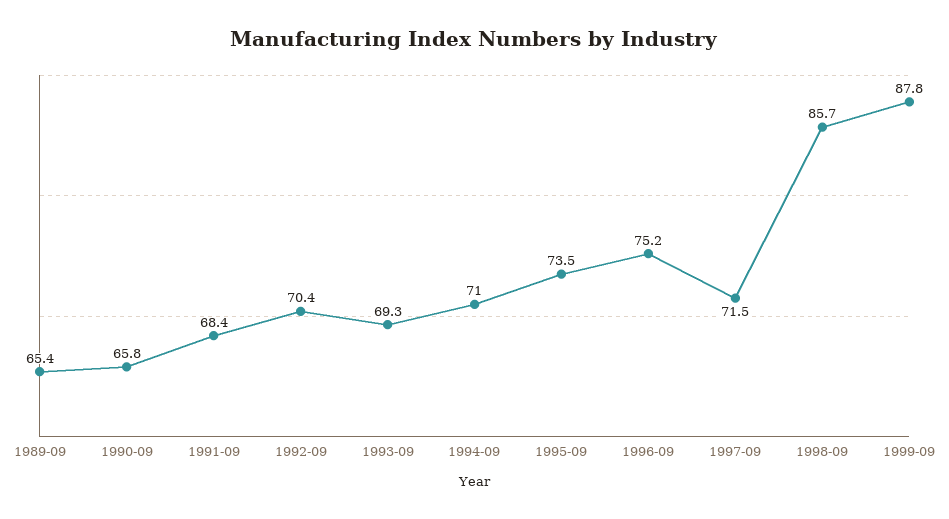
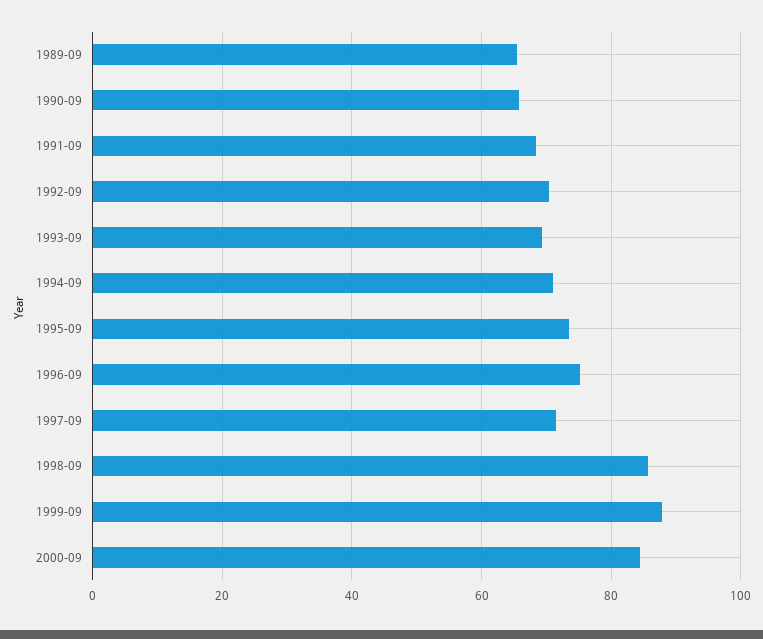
2000-09: none -> 84

